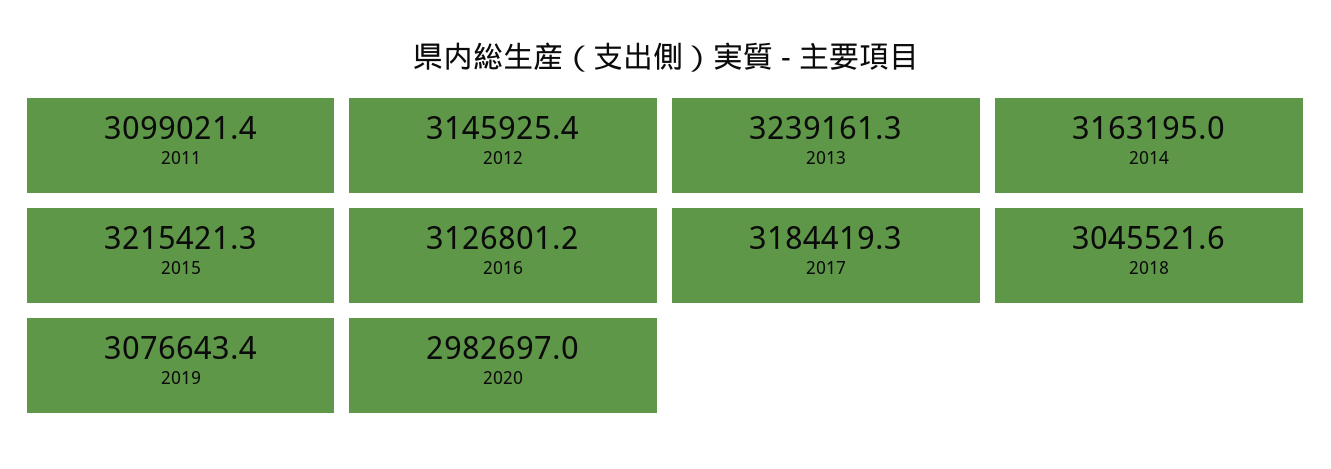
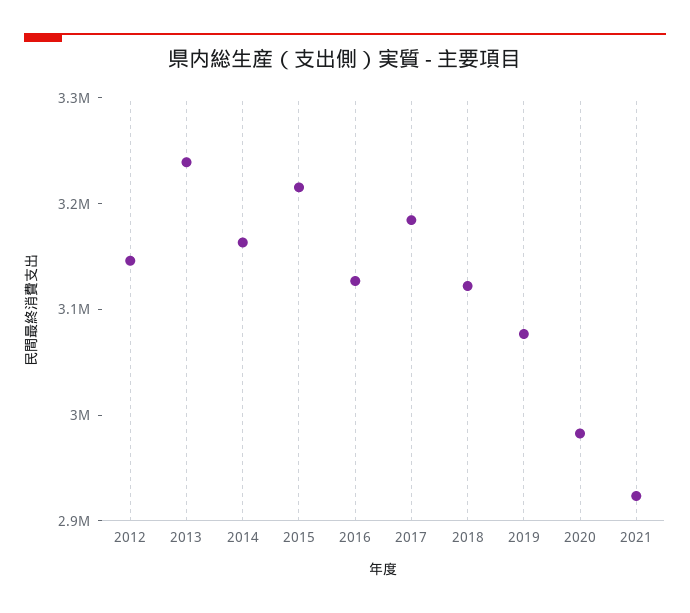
2011: 3099021.4 -> none
2018: 3045521.6 -> 3120000
2021: none -> 2920000

